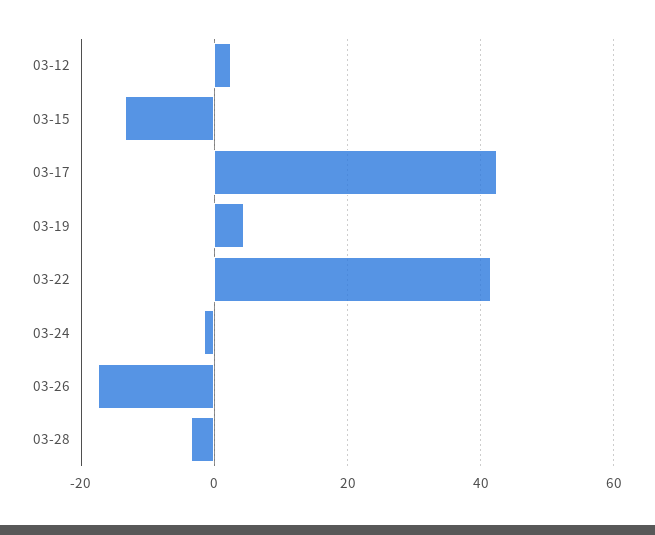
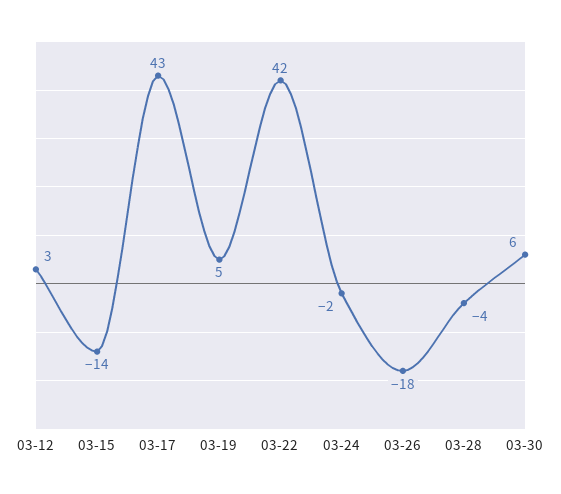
03-30: none -> 6

